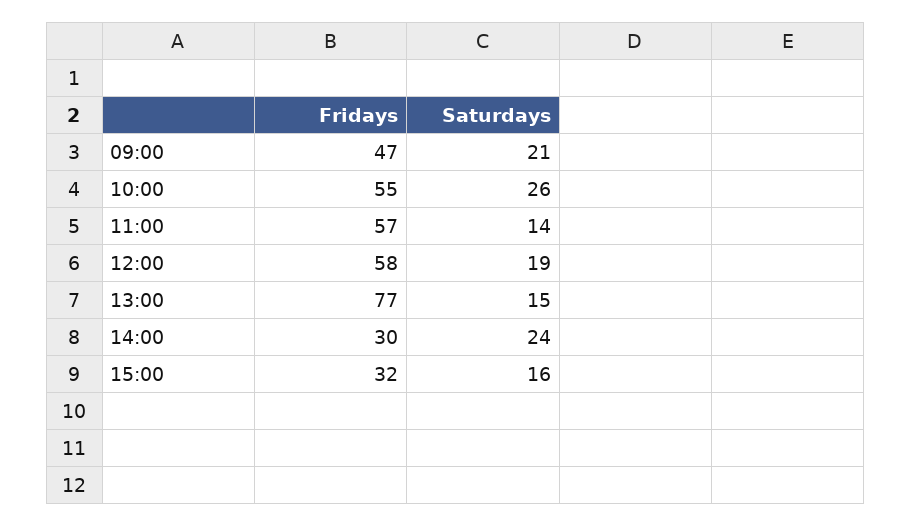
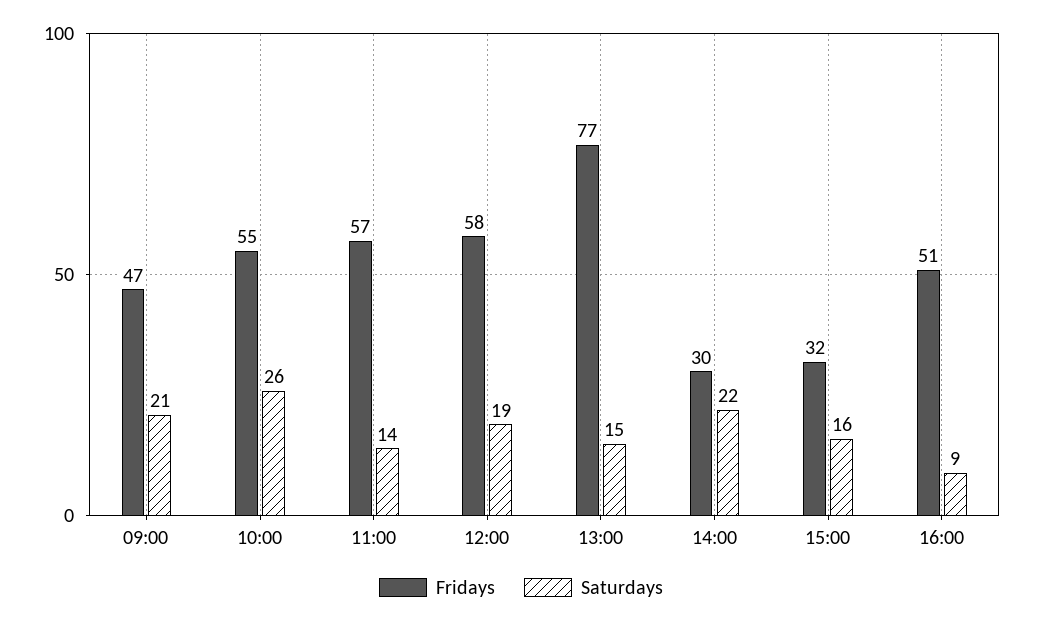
Saturdays, 14:00: 24 -> 22
Fridays, 16:00: none -> 51
Saturdays, 16:00: none -> 9

